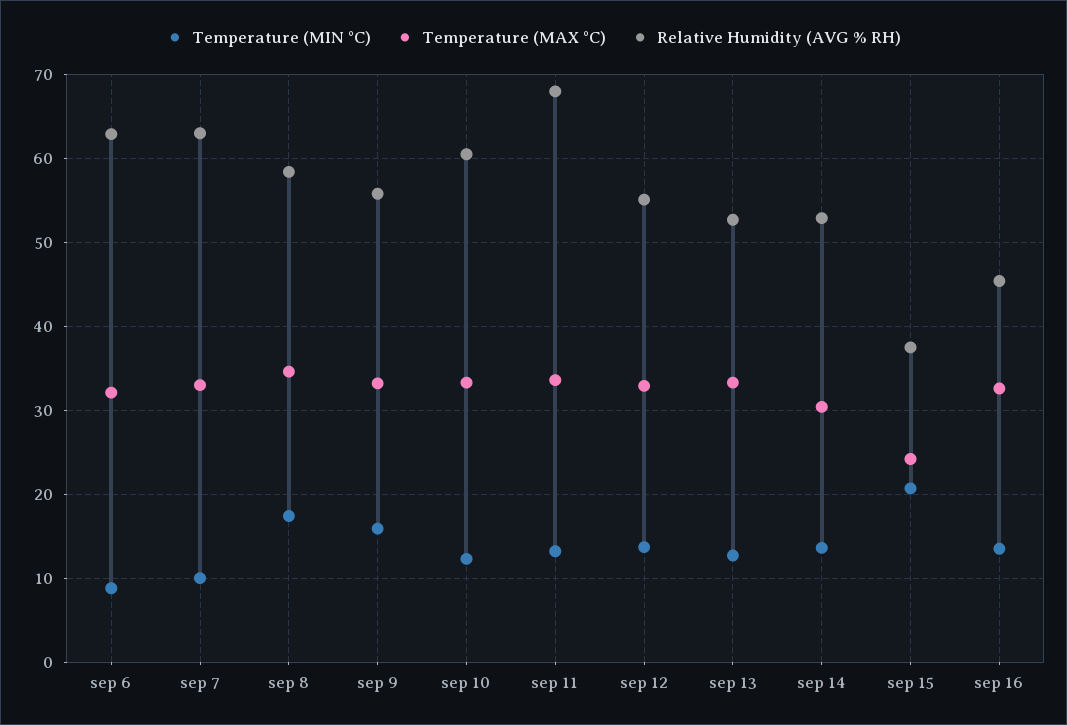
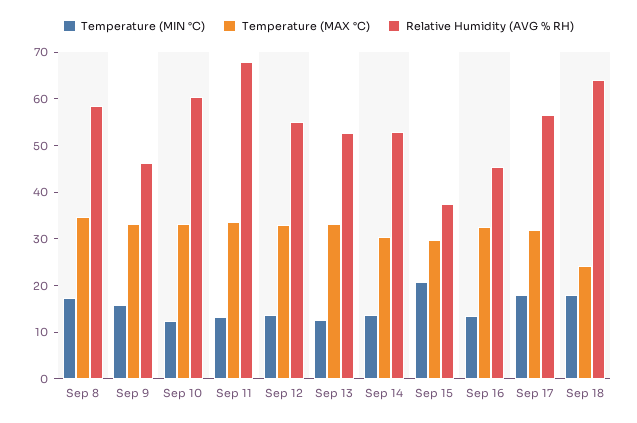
Temperature (MIN °C), sep 6: 9 -> none
Temperature (MAX °C), sep 6: 32 -> none
Relative Humidity (AVG % RH), sep 6: 63 -> none
Temperature (MIN °C), sep 7: 10 -> none
Temperature (MAX °C), sep 7: 33 -> none
Relative Humidity (AVG % RH), sep 7: 63 -> none
Relative Humidity (AVG % RH), sep 9: 56 -> 46
Temperature (MAX °C), sep 15: 24 -> 30
Temperature (MIN °C), Sep 17: none -> 18
Temperature (MAX °C), Sep 17: none -> 32
Relative Humidity (AVG % RH), Sep 17: none -> 56
Temperature (MIN °C), Sep 18: none -> 18
Temperature (MAX °C), Sep 18: none -> 24
Relative Humidity (AVG % RH), Sep 18: none -> 64

